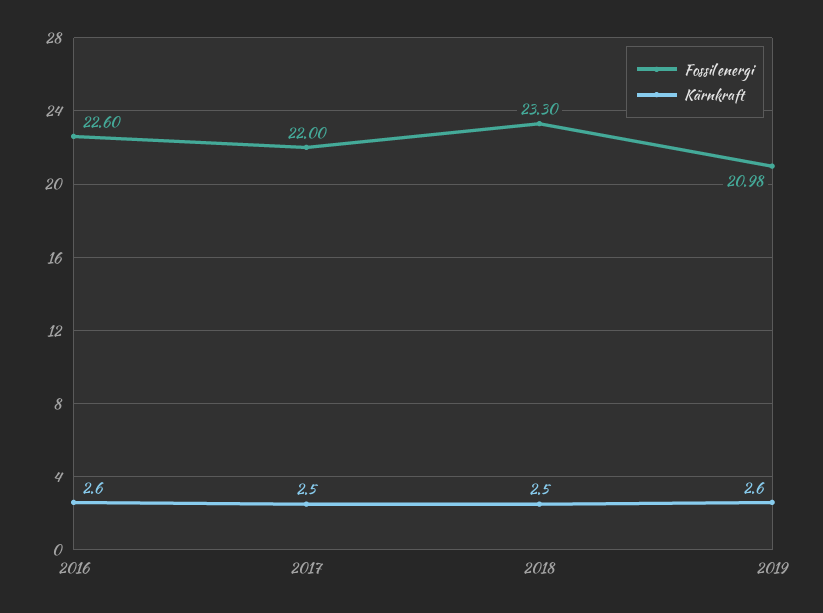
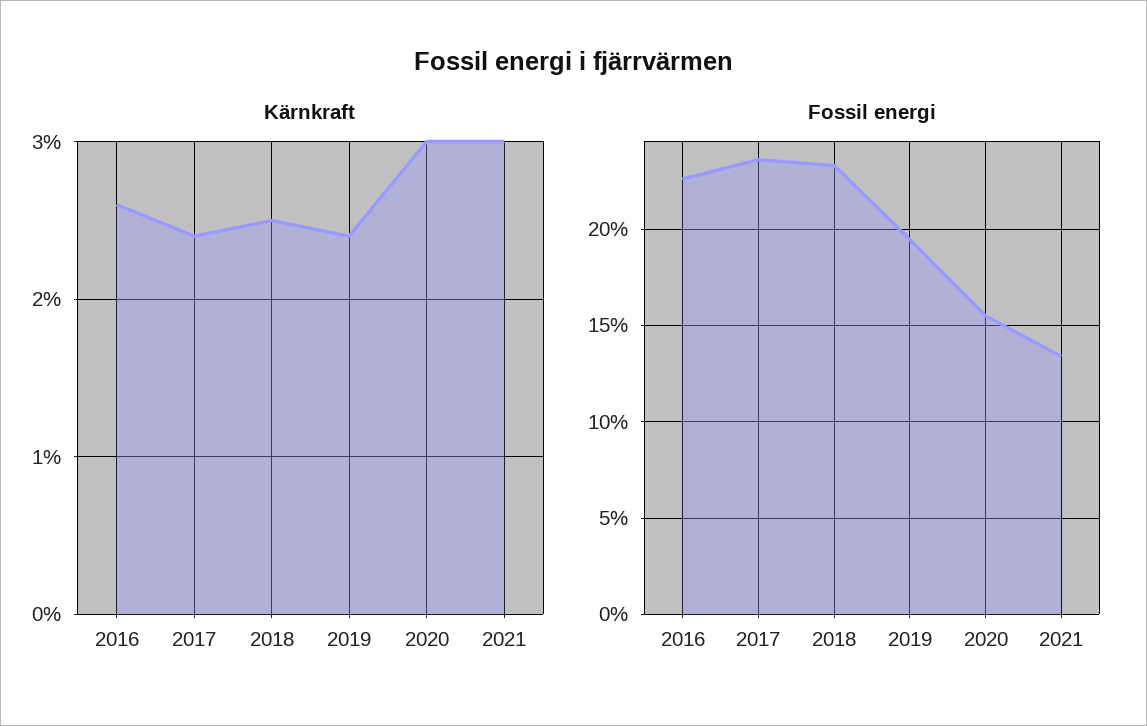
Fossil energi, 2017: 22 -> 23.5
Kärnkraft, 2017: 2.5 -> 2.4
Fossil energi, 2019: 20.98 -> 19.5
Kärnkraft, 2019: 2.6 -> 2.4
Kärnkraft, 2020: none -> 3
Kärnkraft, 2021: none -> 3
Fossil energi, 2020: none -> 15.5
Fossil energi, 2021: none -> 13.5

